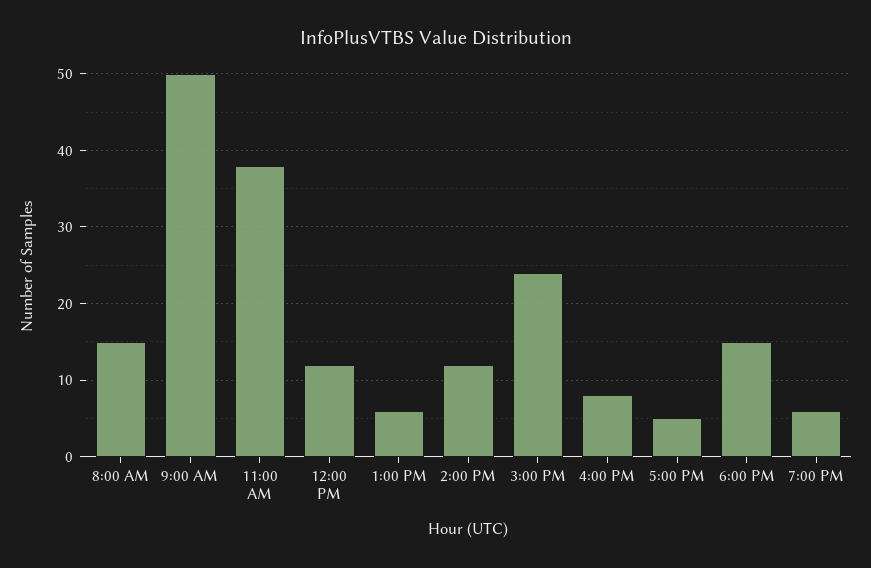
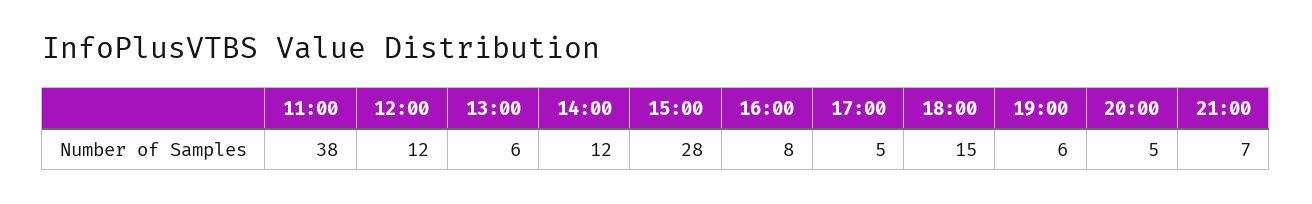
8:00 AM: 15 -> none
9:00 AM: 50 -> none
3:00 PM: 24 -> 28
20:00: none -> 5
21:00: none -> 7

